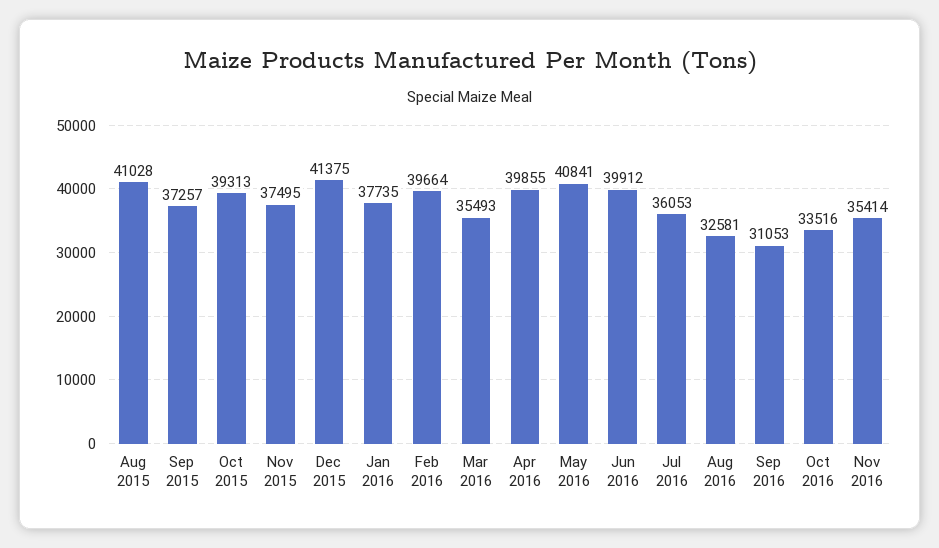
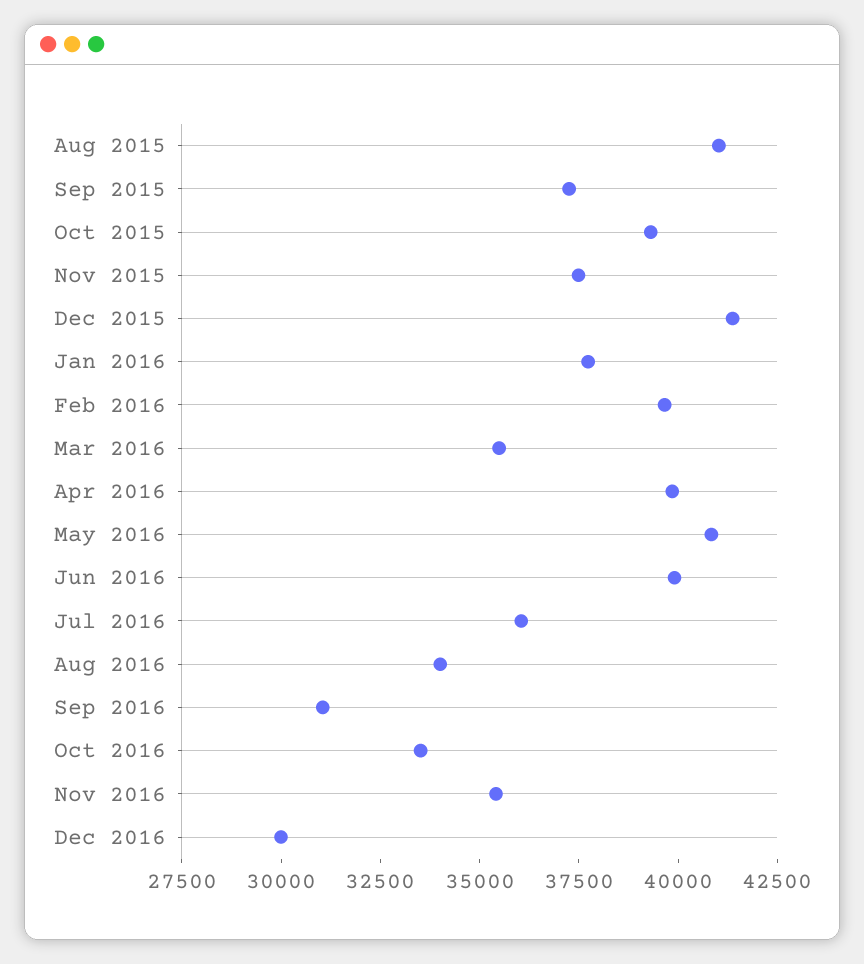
Aug 2016: 32581 -> 34000
Dec 2016: none -> 30000

